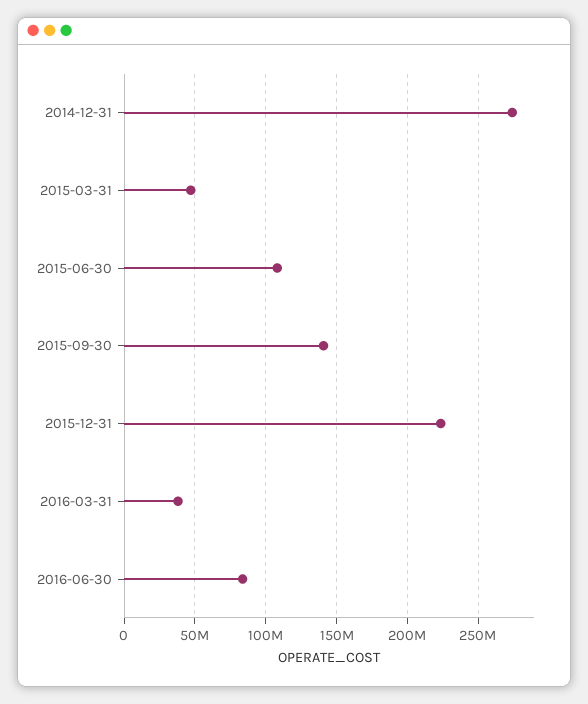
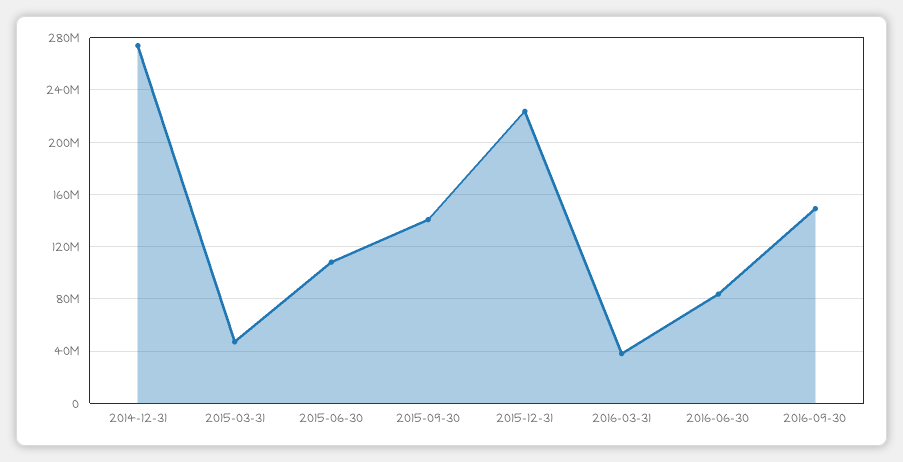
2016-09-30: none -> 150000000

